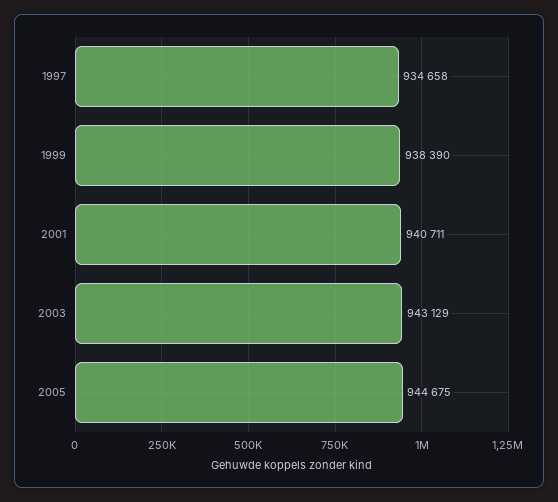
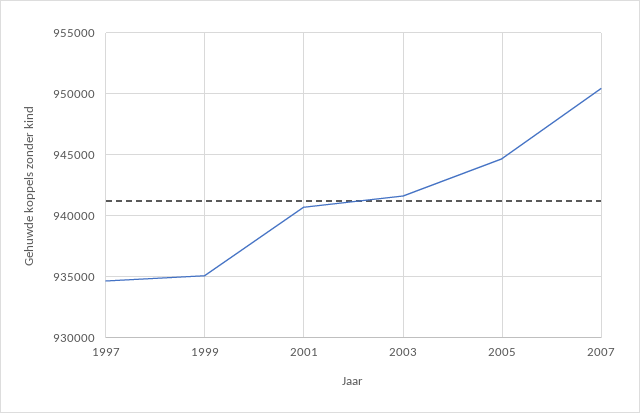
1999: 938390 -> 935000
2003: 943129 -> 941500
2007: none -> 950500

